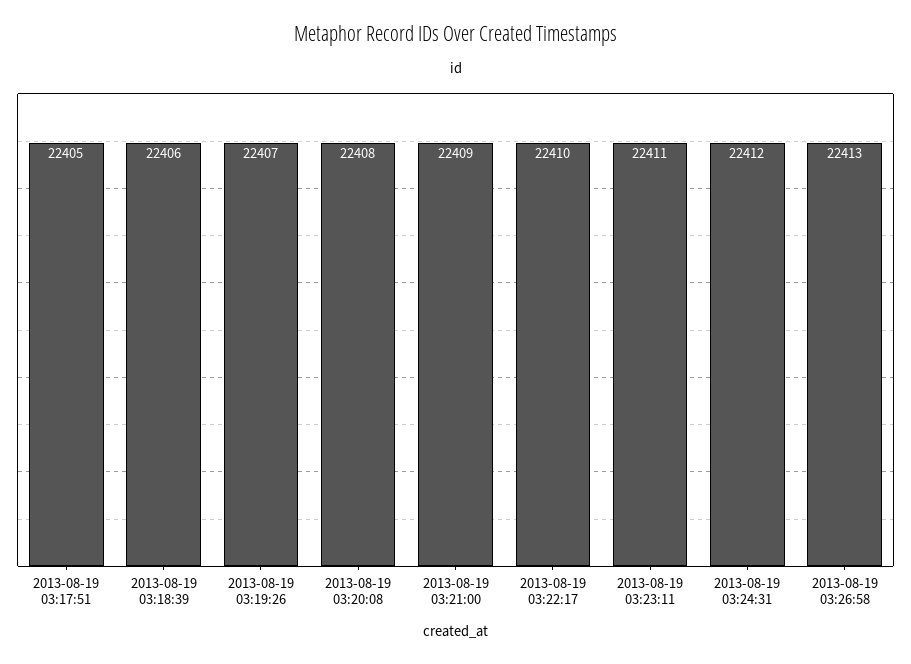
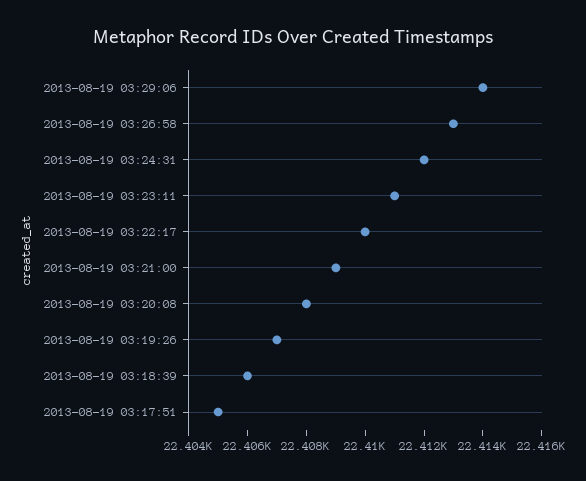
2013-08-19 03:29:06: none -> 22414

